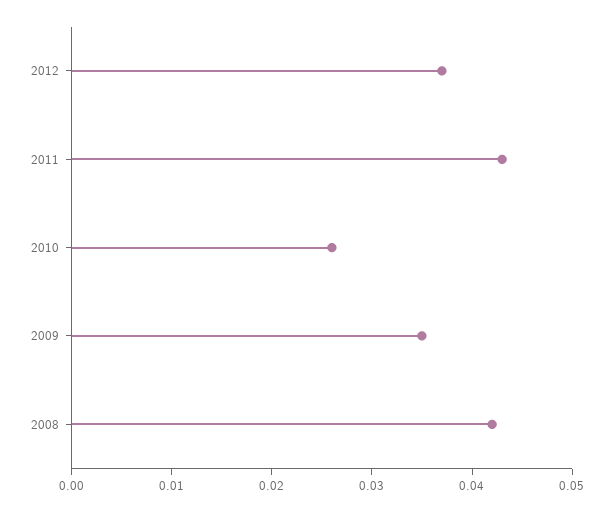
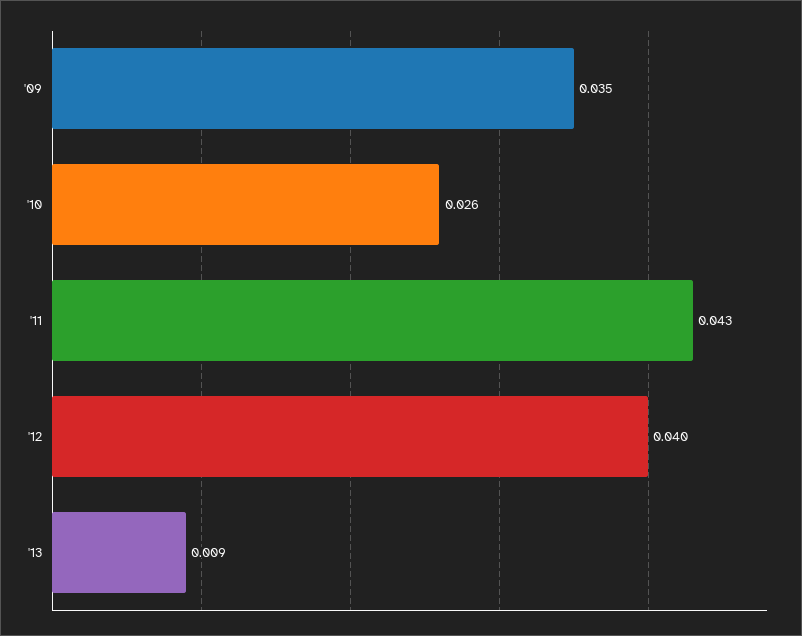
2012: 0.037 -> 0.04
2008: 0.042 -> none
'13: none -> 0.009

